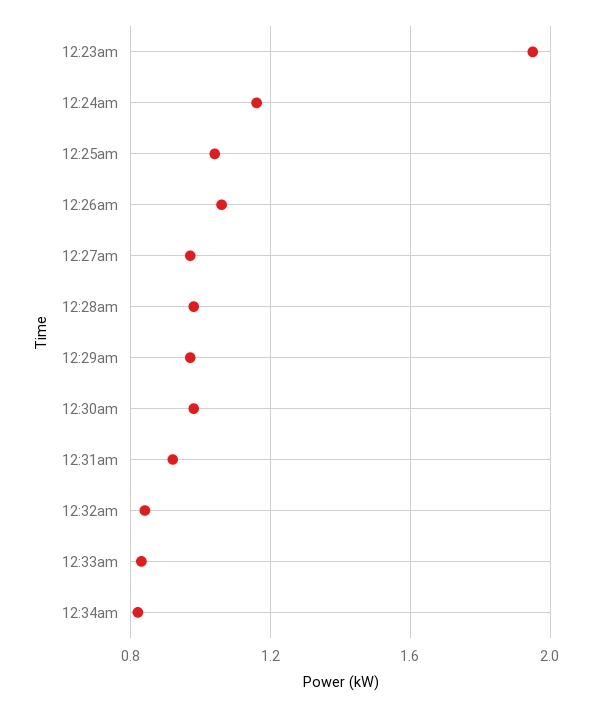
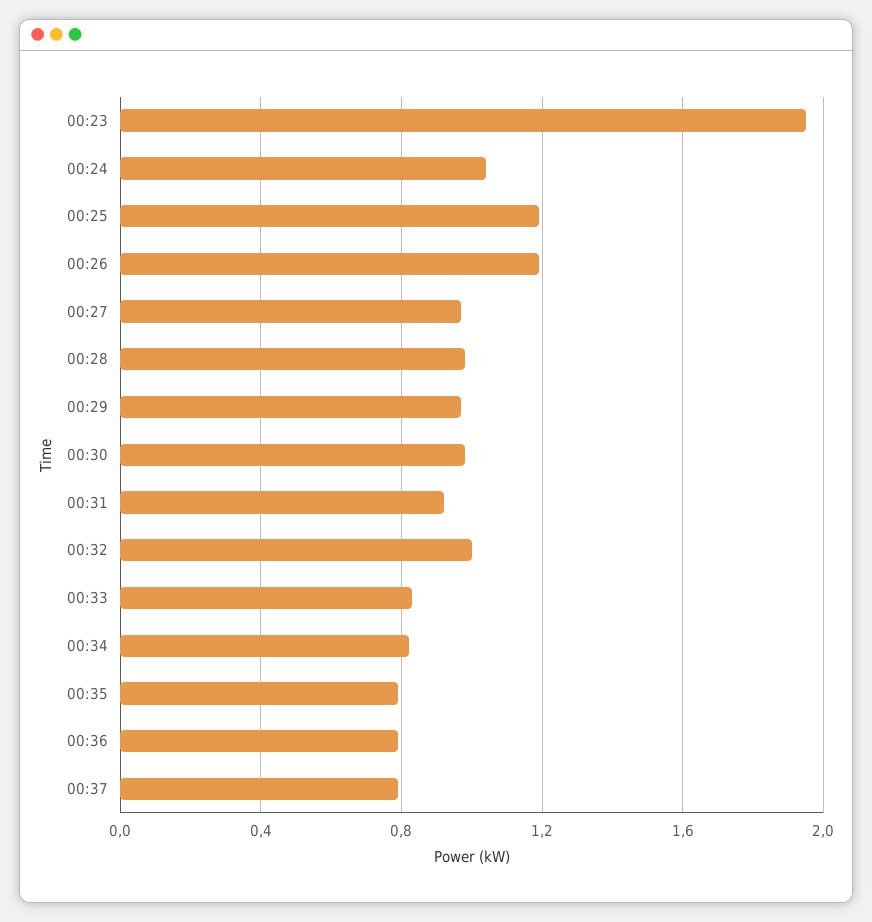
12:24am: 1.15 -> 1.05
12:25am: 1.05 -> 1.2
12:26am: 1.05 -> 1.2
12:32am: 0.85 -> 1
00:35: none -> 0.8
00:36: none -> 0.8
00:37: none -> 0.8

